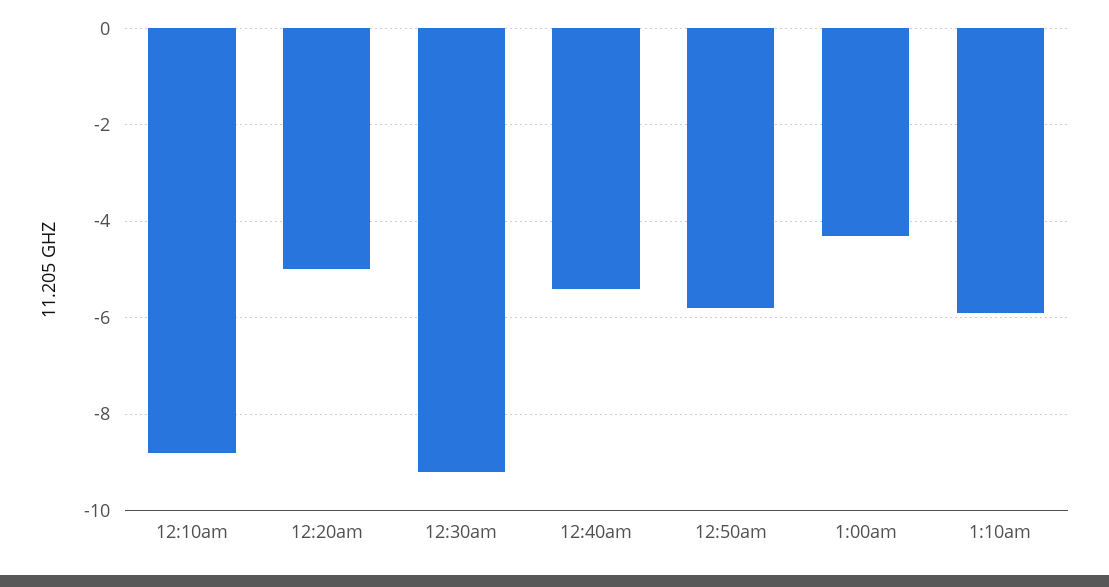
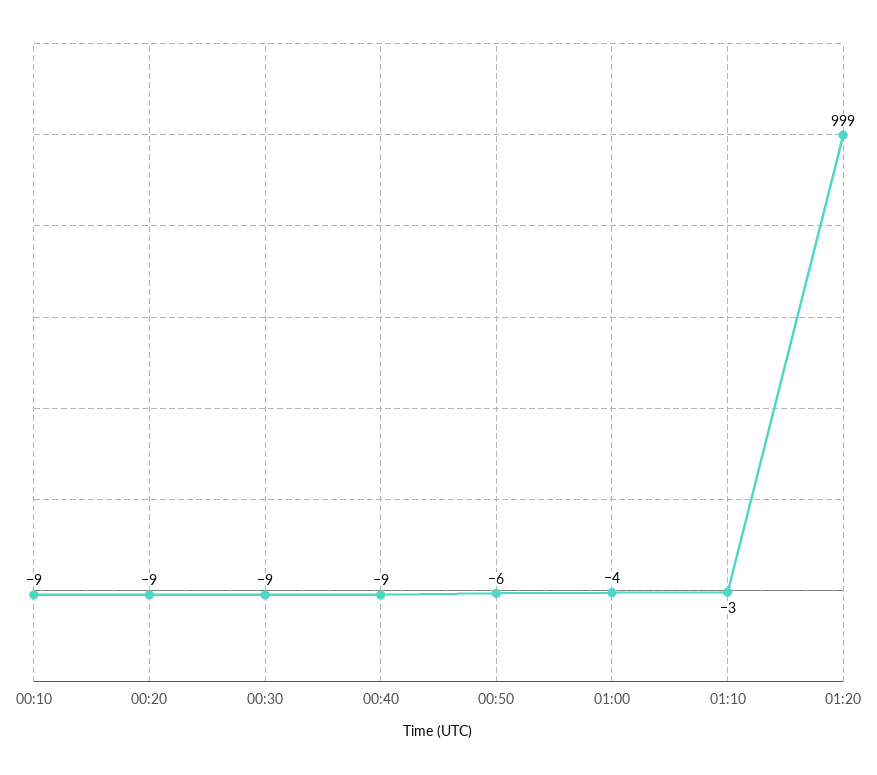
12:20am: -5 -> -9
12:40am: -5.5 -> -9
1:10am: -6 -> -3
01:20: none -> 999

